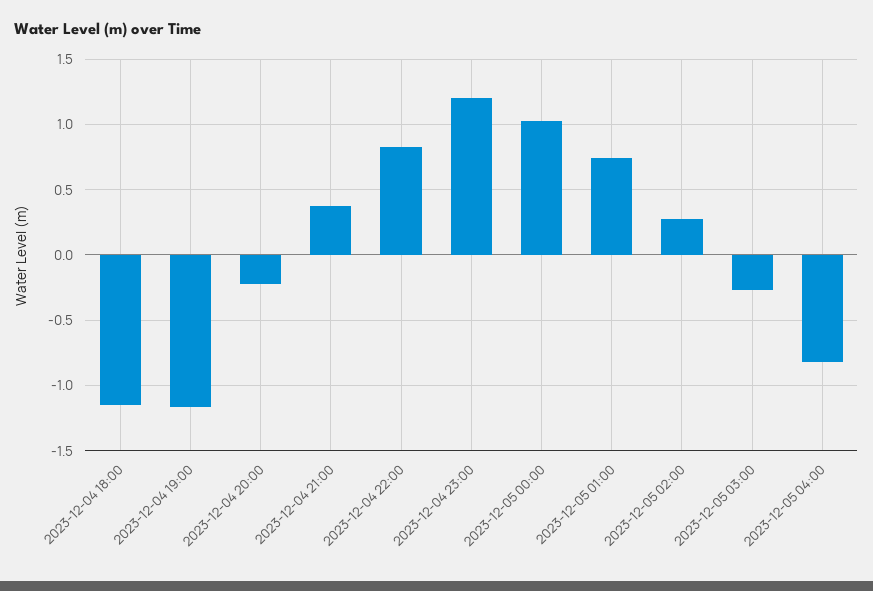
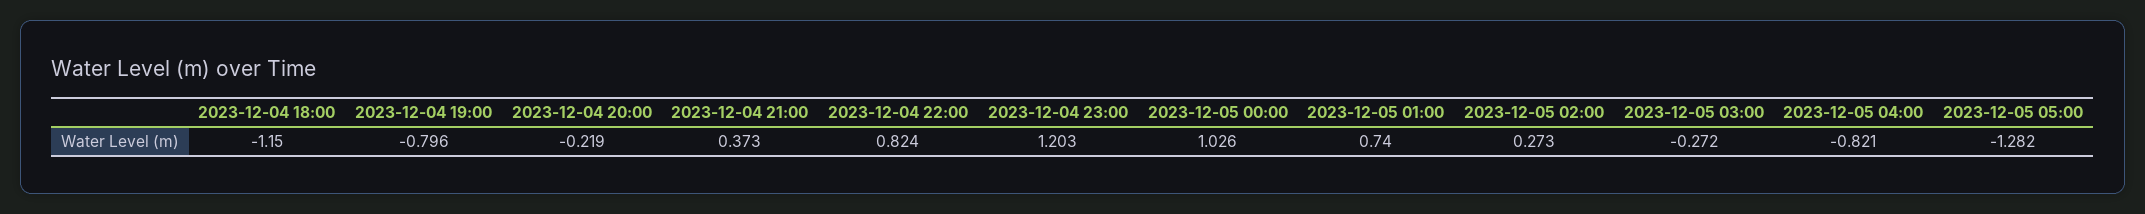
2023-12-04 19:00: -1.15 -> -0.796
2023-12-05 05:00: none -> -1.282

